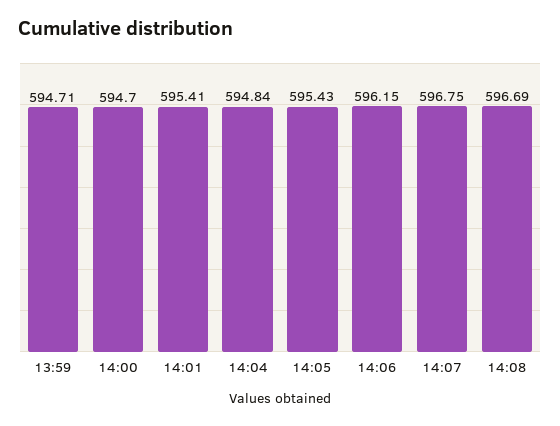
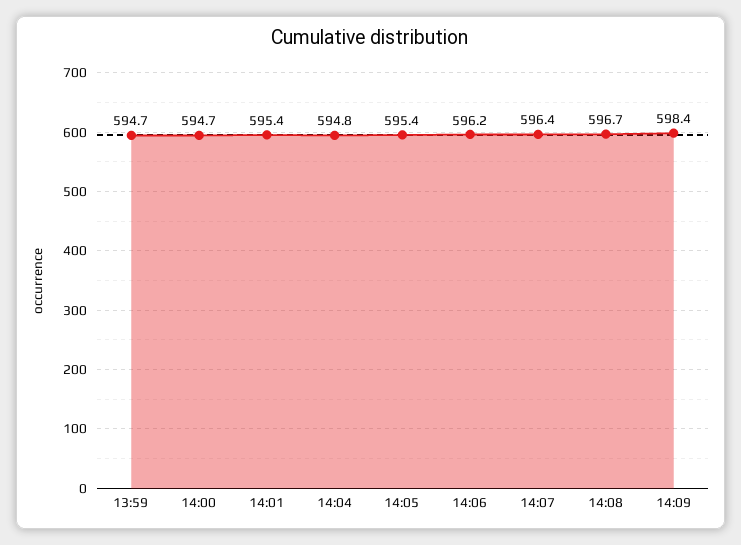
14:07: 596.75 -> 596.4
14:09: none -> 598.4

